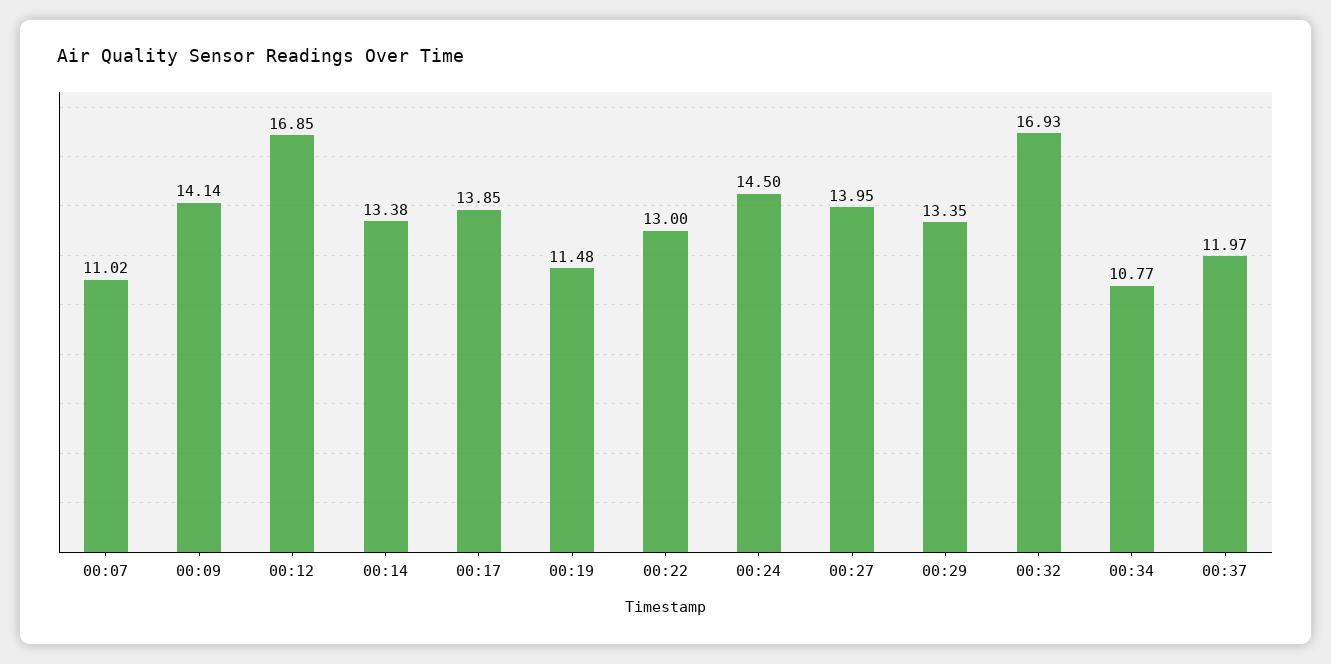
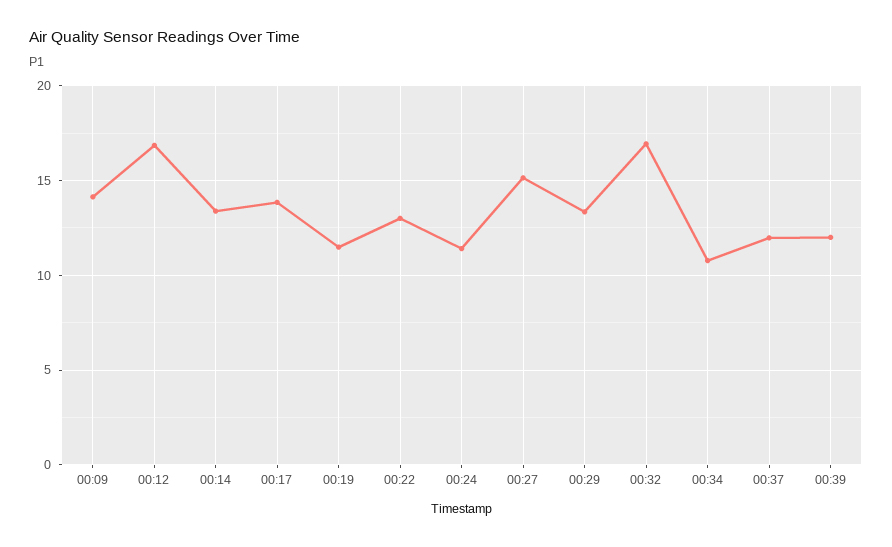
00:07: 11.02 -> none
00:24: 14.5 -> 11.5
00:27: 13.95 -> 15
00:39: none -> 12

